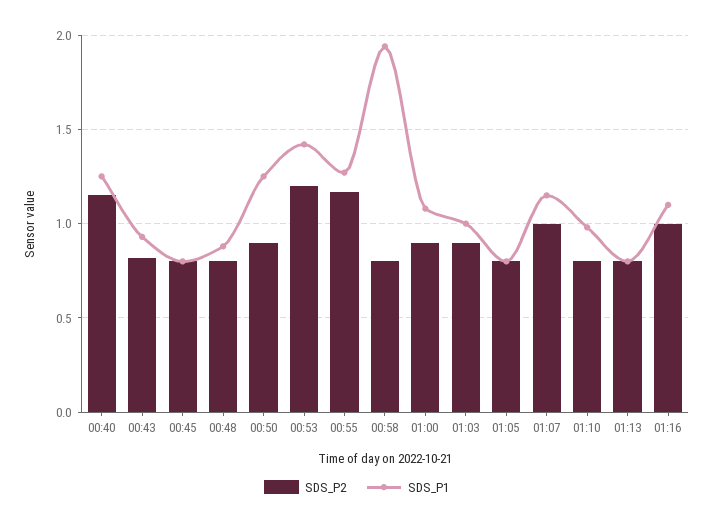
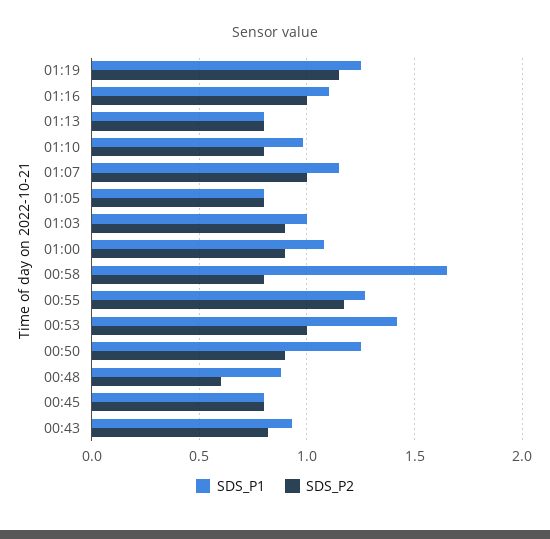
SDS_P2, 00:40: 1.15 -> none
SDS_P1, 00:40: 1.25 -> none
SDS_P2, 00:48: 0.8 -> 0.6
SDS_P2, 00:53: 1.2 -> 1
SDS_P1, 00:58: 1.95 -> 1.65
SDS_P1, 01:19: none -> 1.25
SDS_P2, 01:19: none -> 1.15

